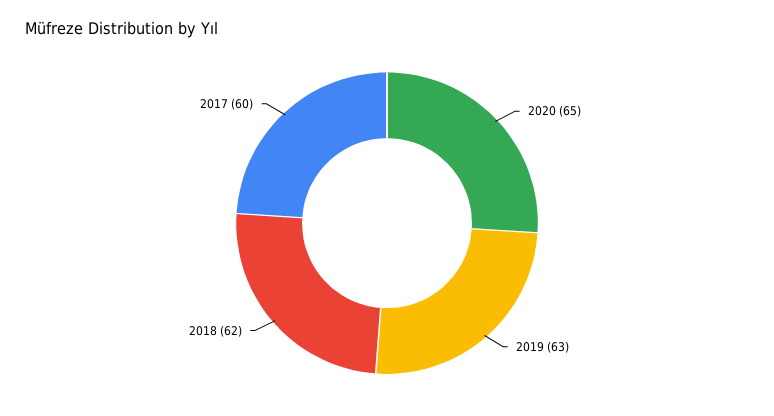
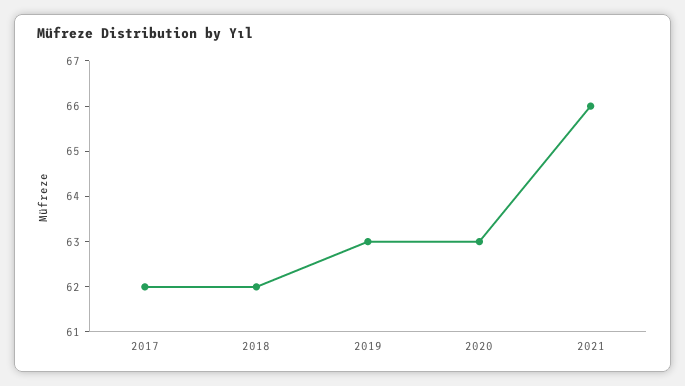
2020: 65 -> 63
2017: 60 -> 62
2021: none -> 66

